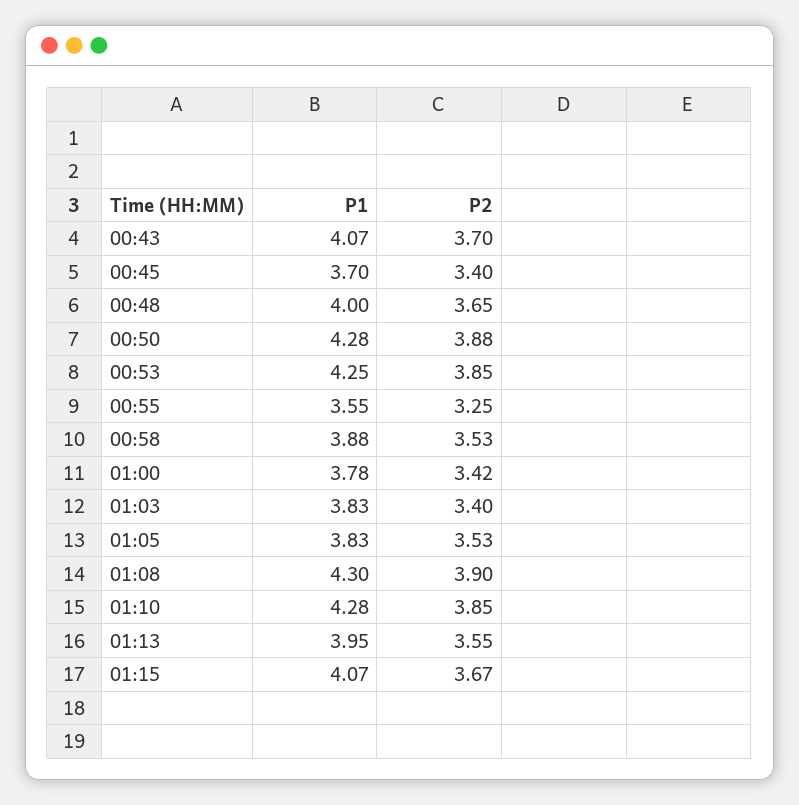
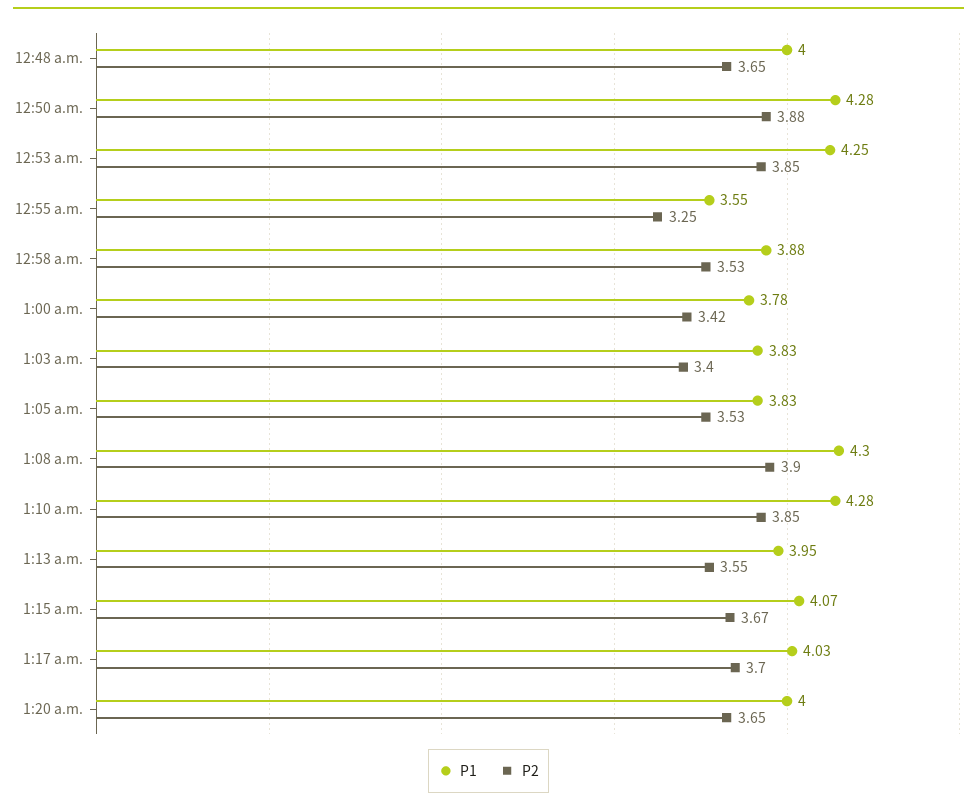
P1, 00:43: 4.07 -> none
P2, 00:43: 3.7 -> none
P1, 00:45: 3.7 -> none
P2, 00:45: 3.4 -> none
P1, 1:17 a.m.: none -> 4.03
P2, 1:17 a.m.: none -> 3.7
P1, 1:20 a.m.: none -> 4
P2, 1:20 a.m.: none -> 3.65

